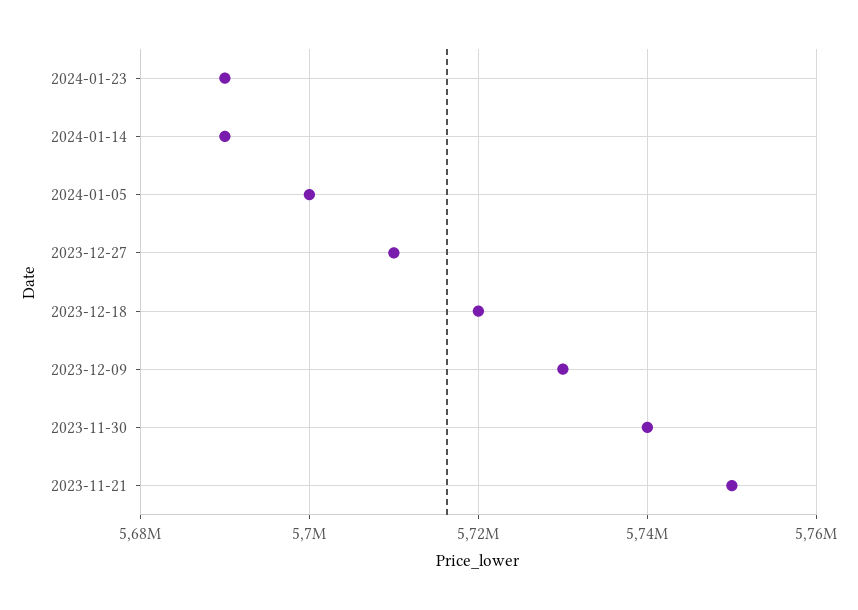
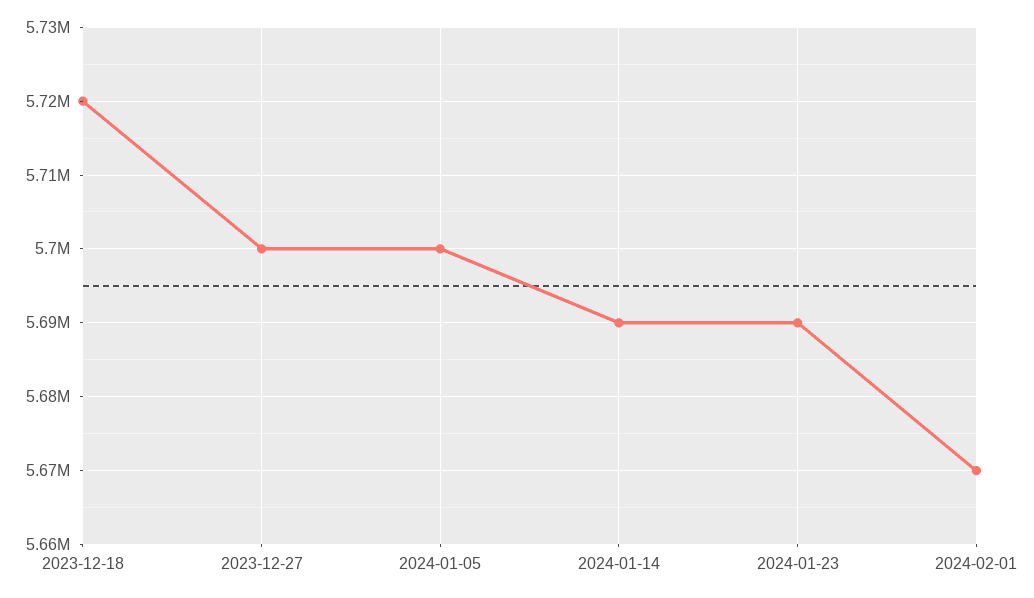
2023-12-27: 5710000 -> 5700000
2023-12-09: 5730000 -> none
2023-11-30: 5740000 -> none
2023-11-21: 5750000 -> none
2024-02-01: none -> 5670000

